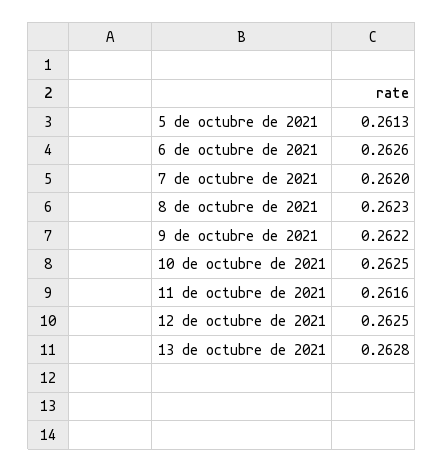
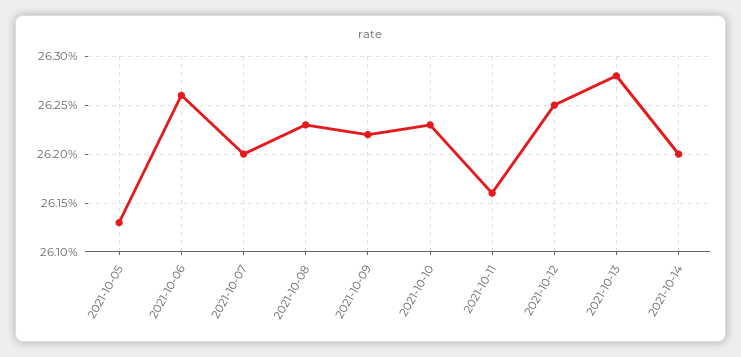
10 de octubre de 2021: 0.2625 -> 0.2623
2021-10-14: none -> 0.262

